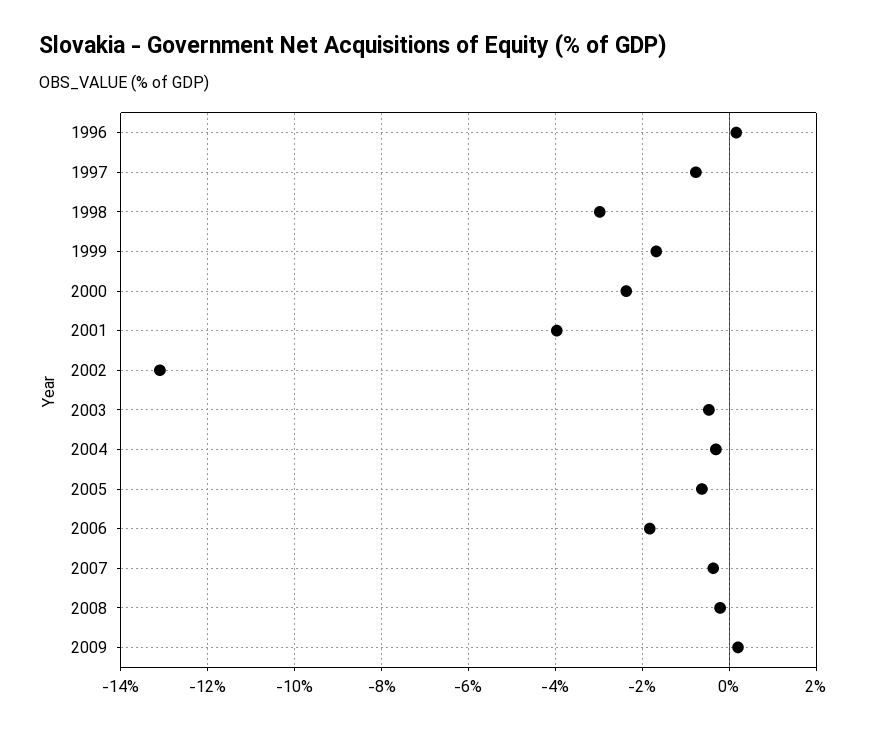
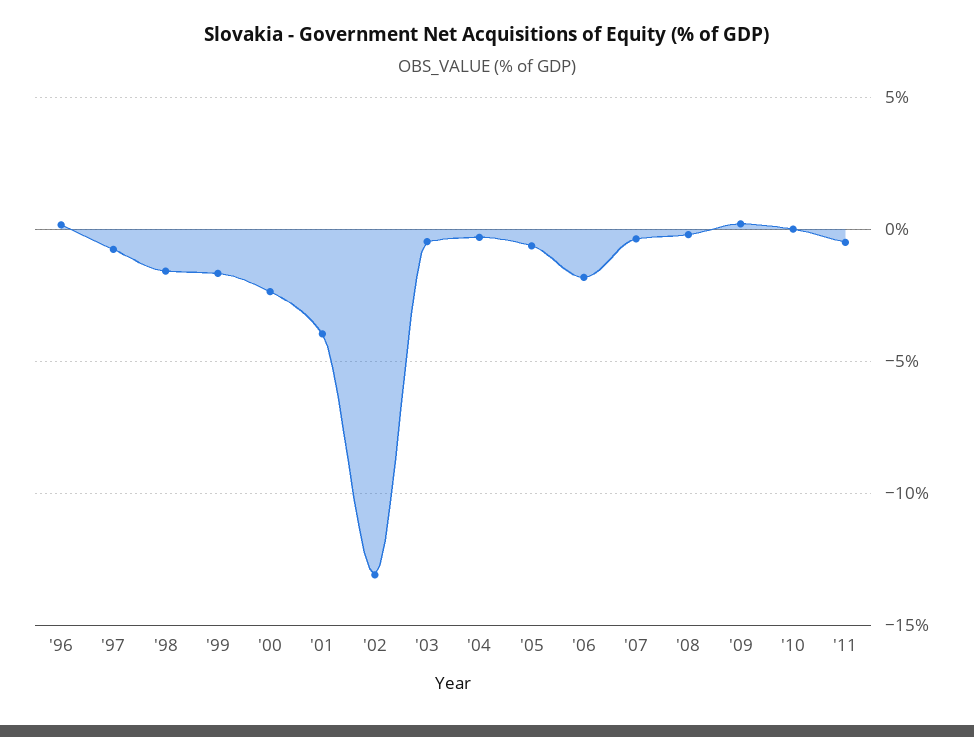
1998: -3 -> -1.5
'10: none -> 0
'11: none -> -0.5

